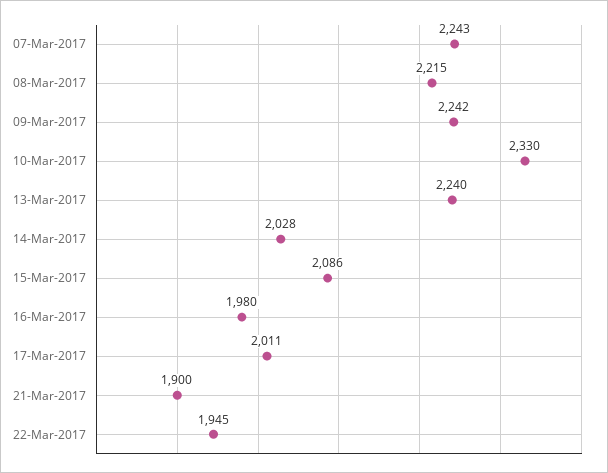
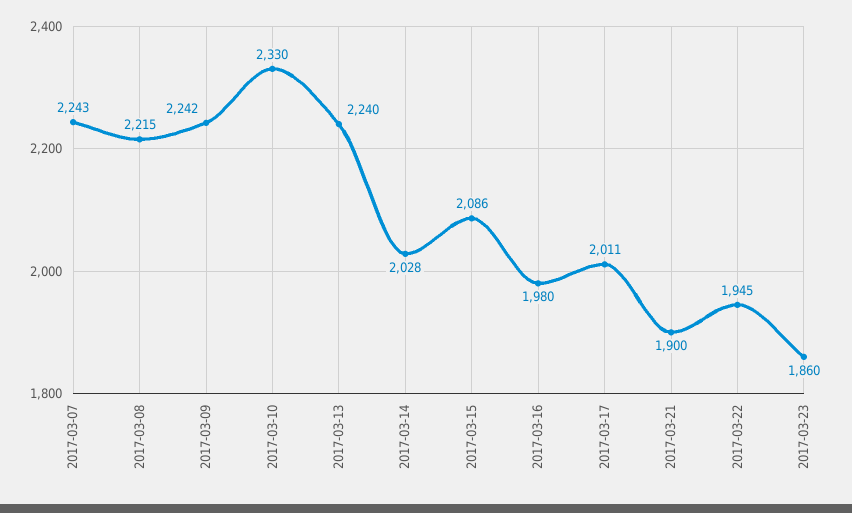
2017-03-23: none -> 1860

